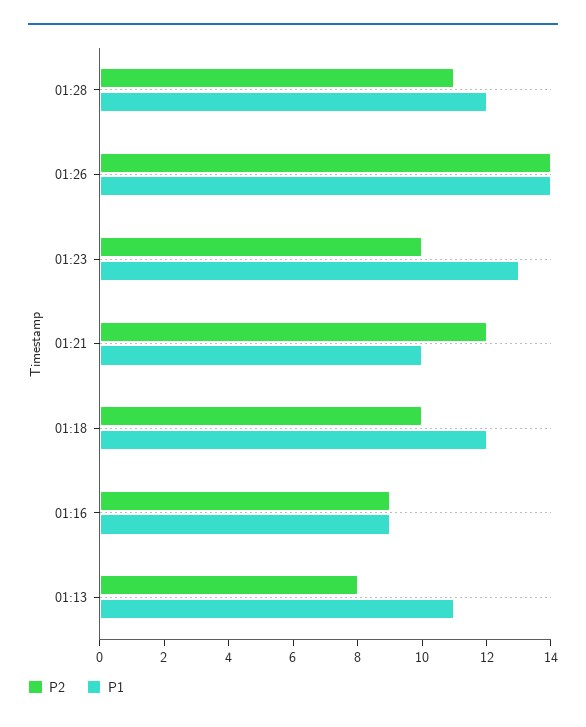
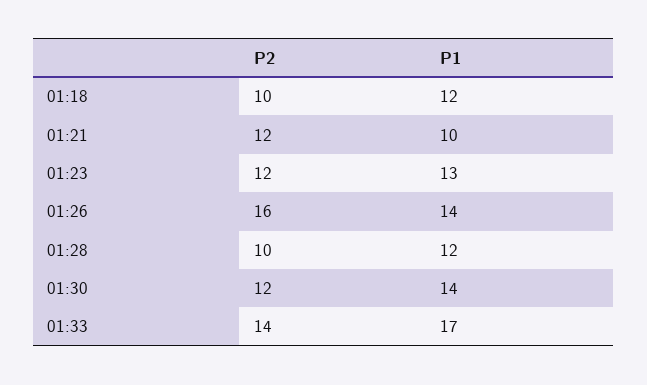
P2, 01:28: 11 -> 10
P2, 01:26: 14 -> 16
P2, 01:23: 10 -> 12
P2, 01:16: 9 -> none
P1, 01:16: 9 -> none
P2, 01:13: 8 -> none
P1, 01:13: 11 -> none
P2, 01:30: none -> 12
P1, 01:30: none -> 14
P2, 01:33: none -> 14
P1, 01:33: none -> 17

